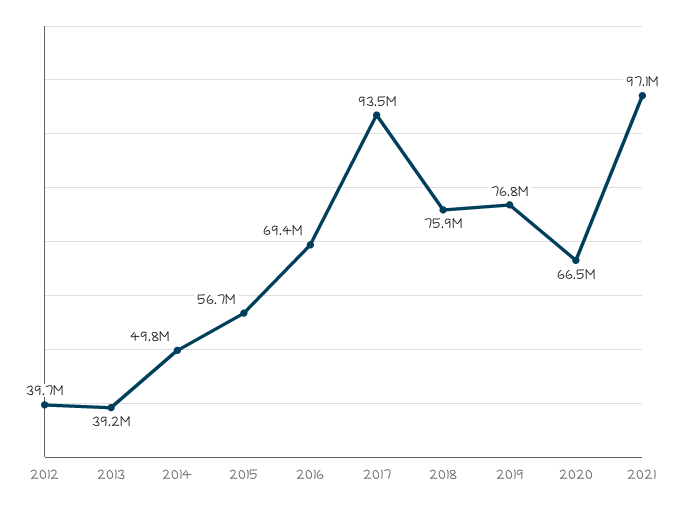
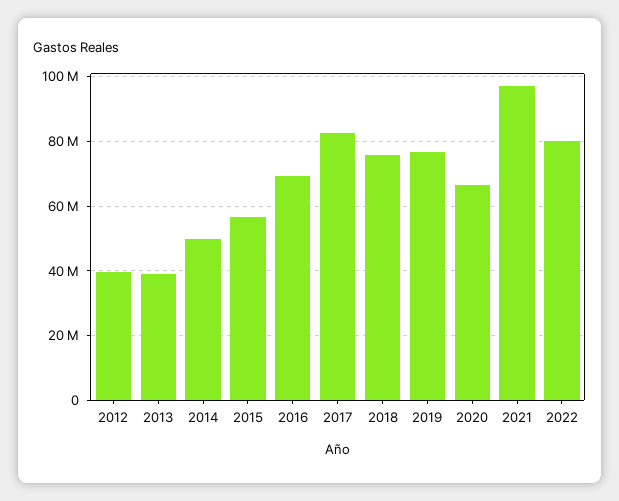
2017: 93500000 -> 82000000
2022: none -> 80000000

